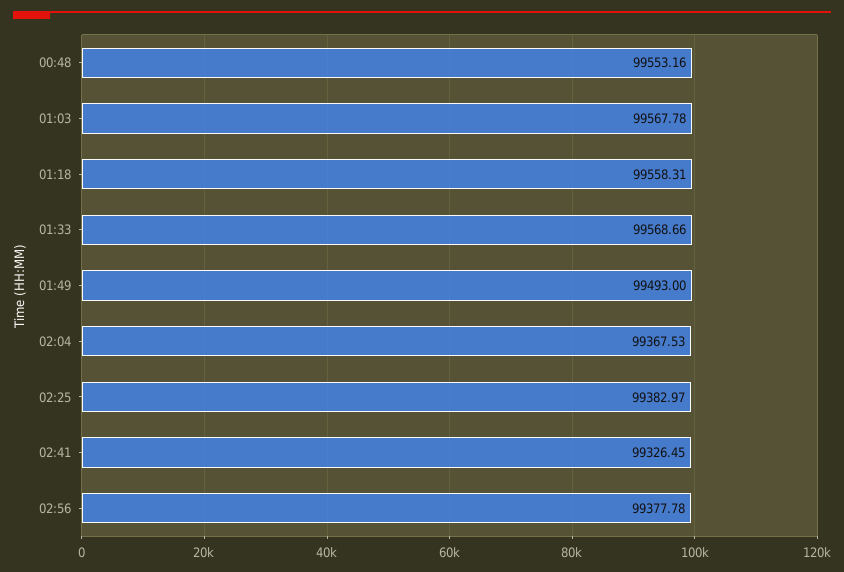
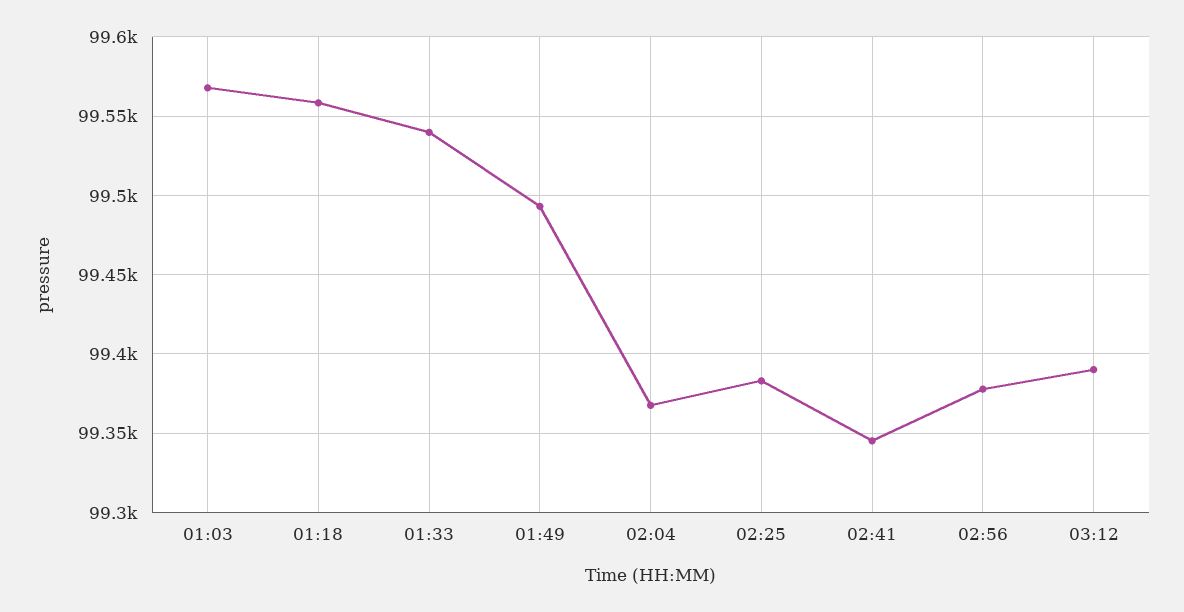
00:48: 99553.16 -> none
01:33: 99568.66 -> 99540
02:41: 99326.45 -> 99345
03:12: none -> 99390

